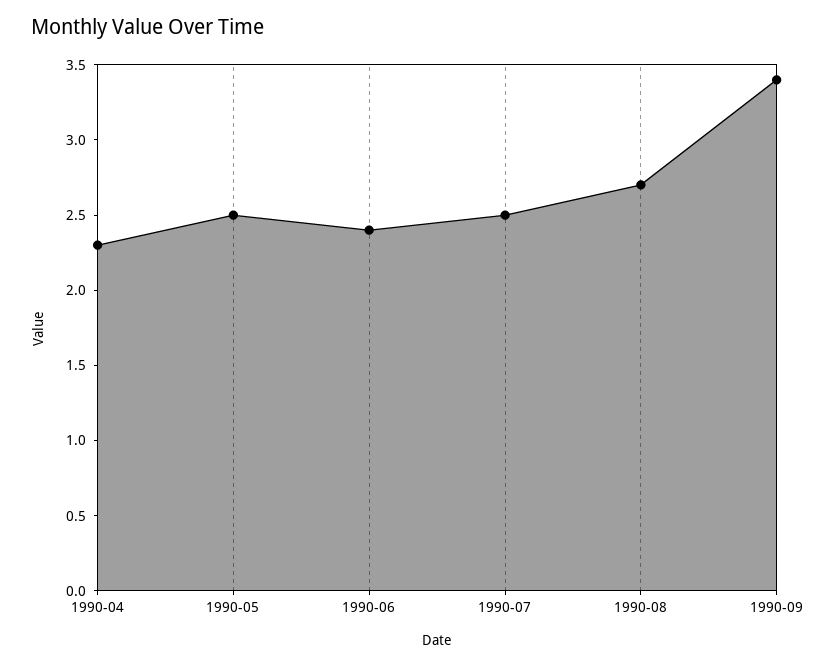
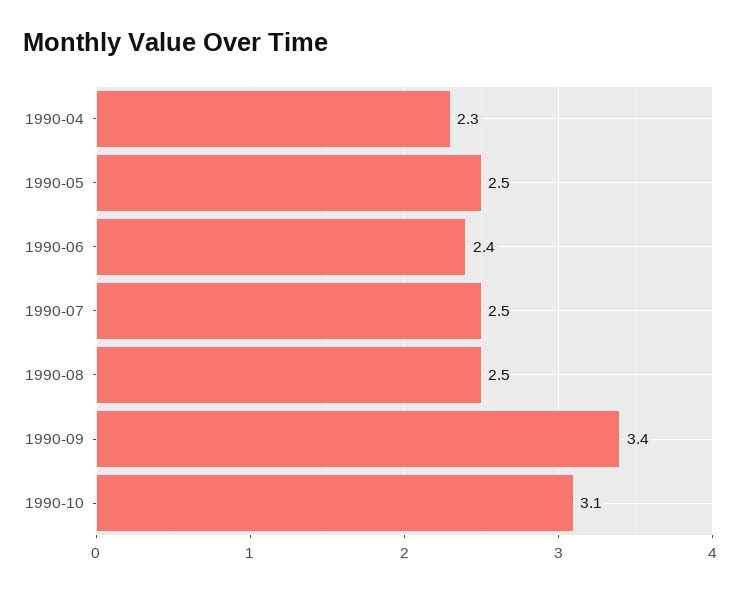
1990-08: 2.7 -> 2.5
1990-10: none -> 3.1

